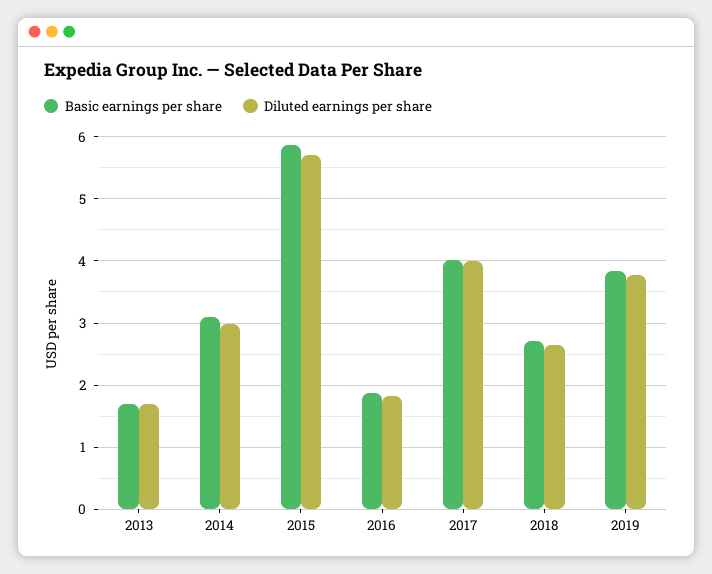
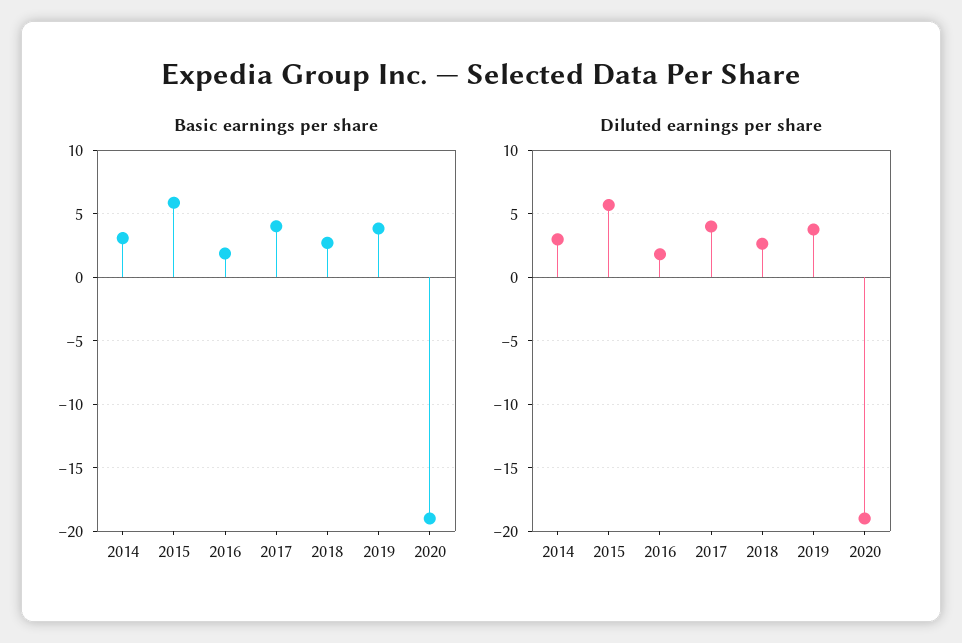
Basic earnings per share, 2013: 1.7 -> none
Diluted earnings per share, 2013: 1.7 -> none
Basic earnings per share, 2020: none -> -19
Diluted earnings per share, 2020: none -> -19

